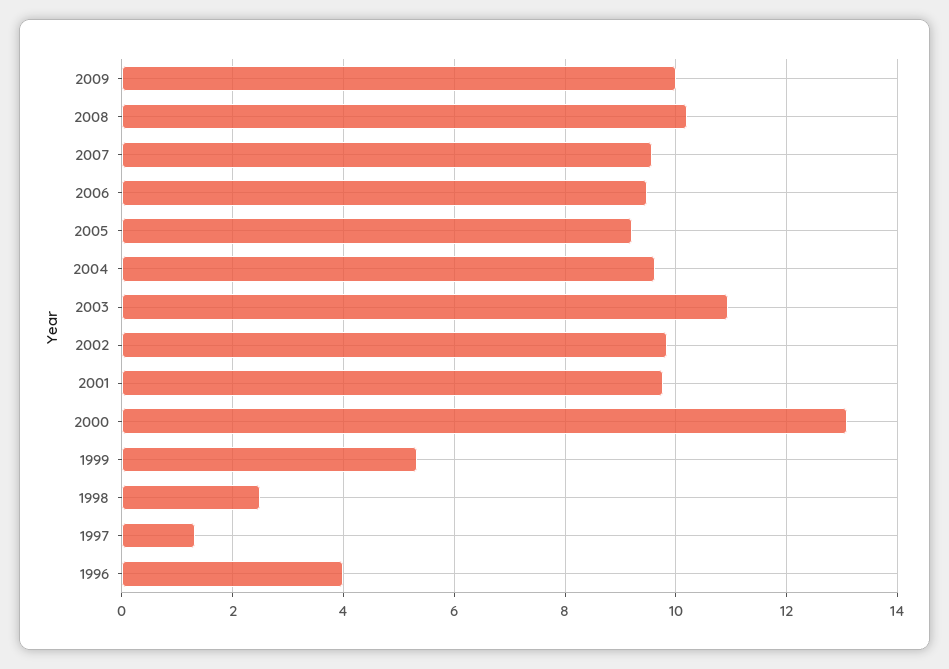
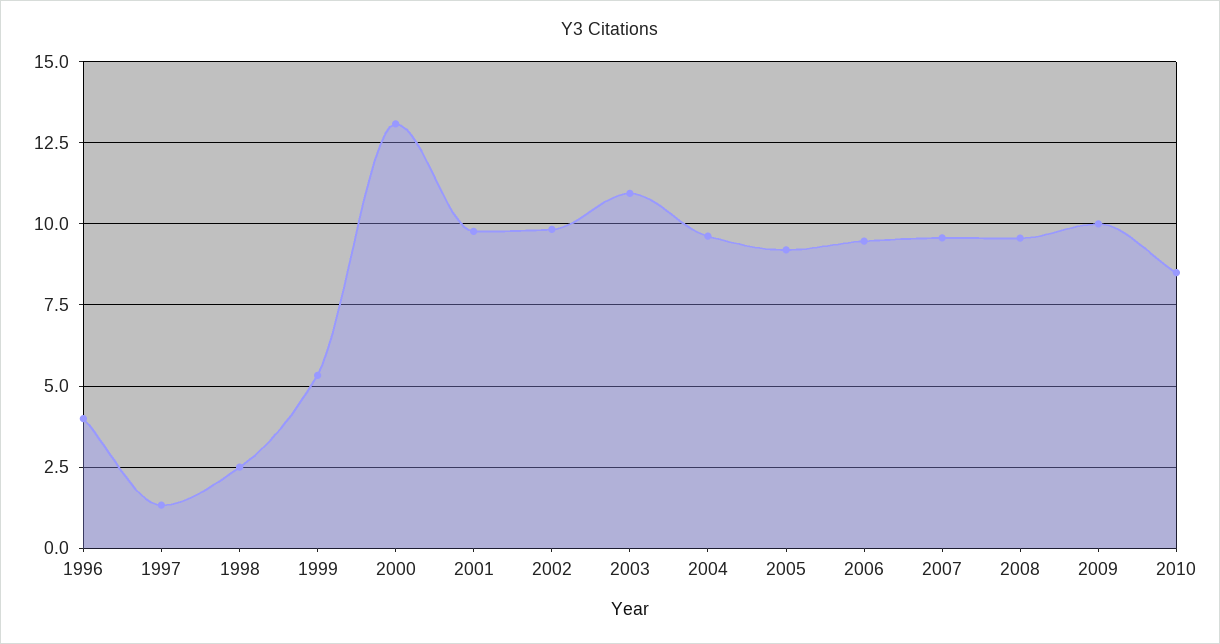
2008: 10.2 -> 9.5
2010: none -> 8.5

